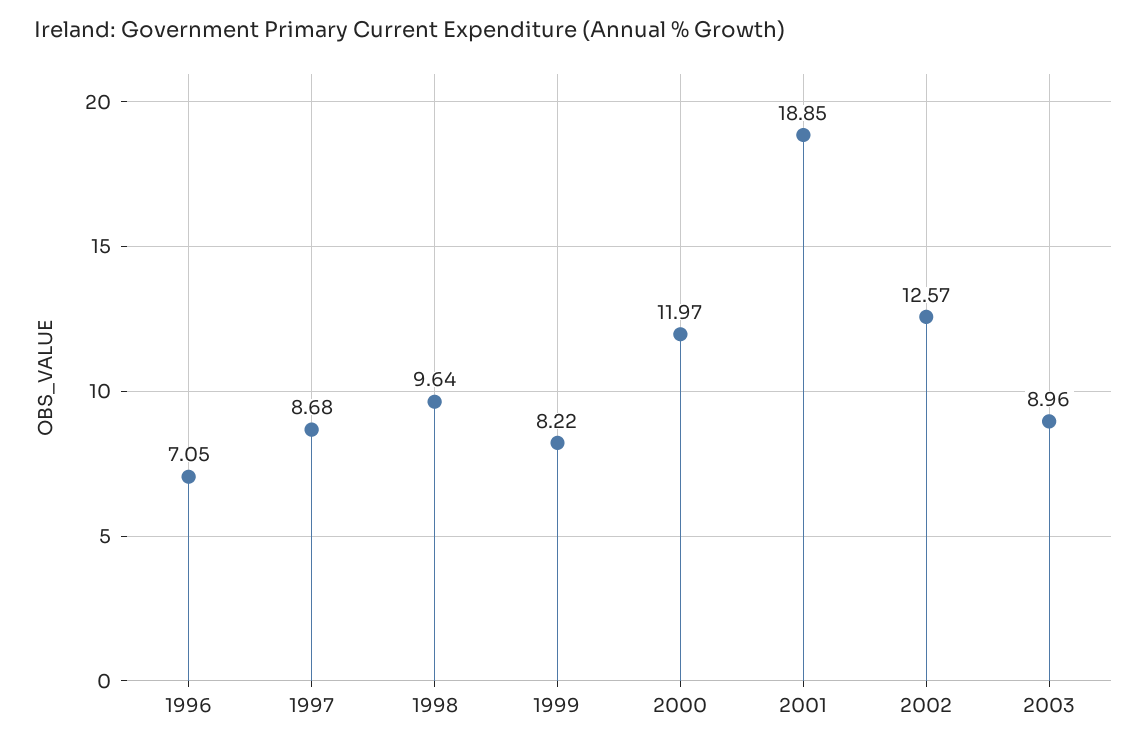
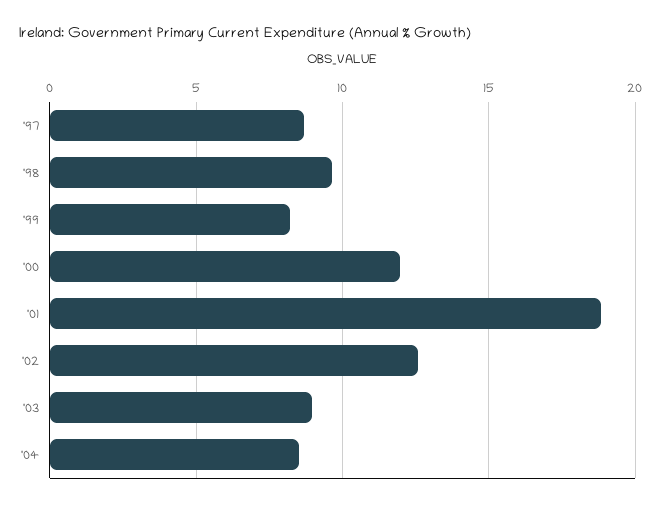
1996: 7.05 -> none
'04: none -> 8.5

